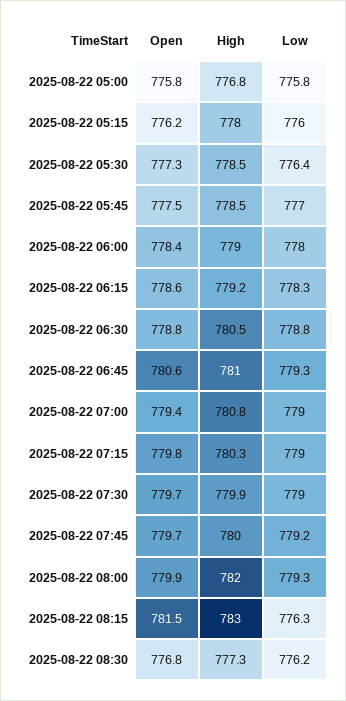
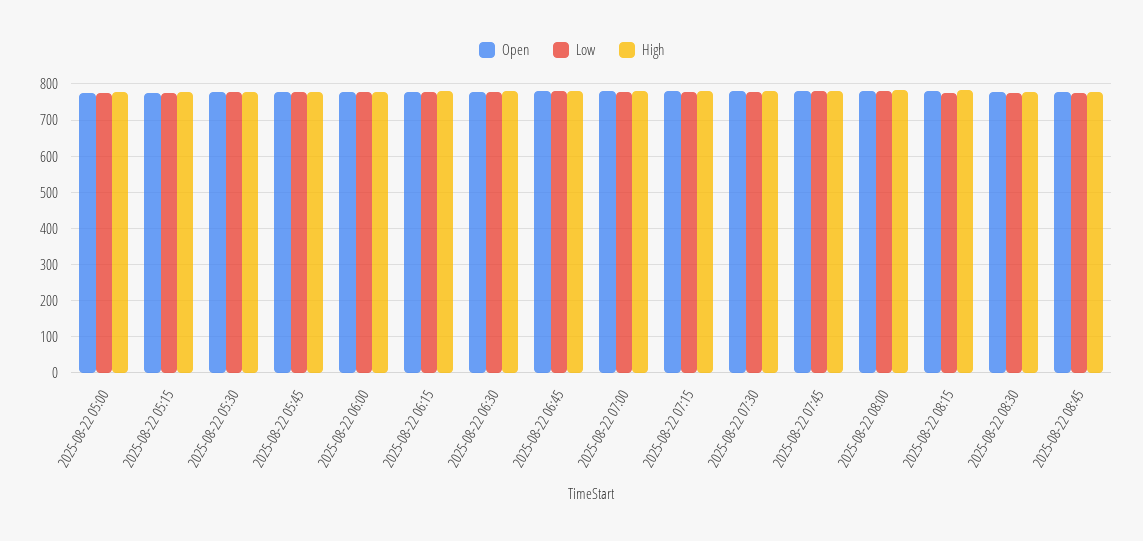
Open, 2025-08-22 08:45: none -> 780
Low, 2025-08-22 08:45: none -> 780
High, 2025-08-22 08:45: none -> 780

